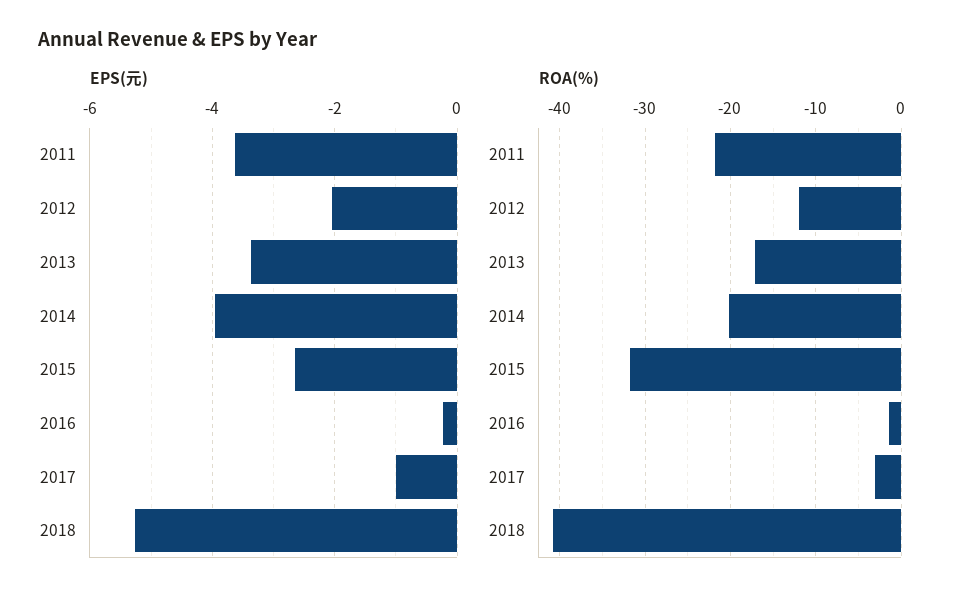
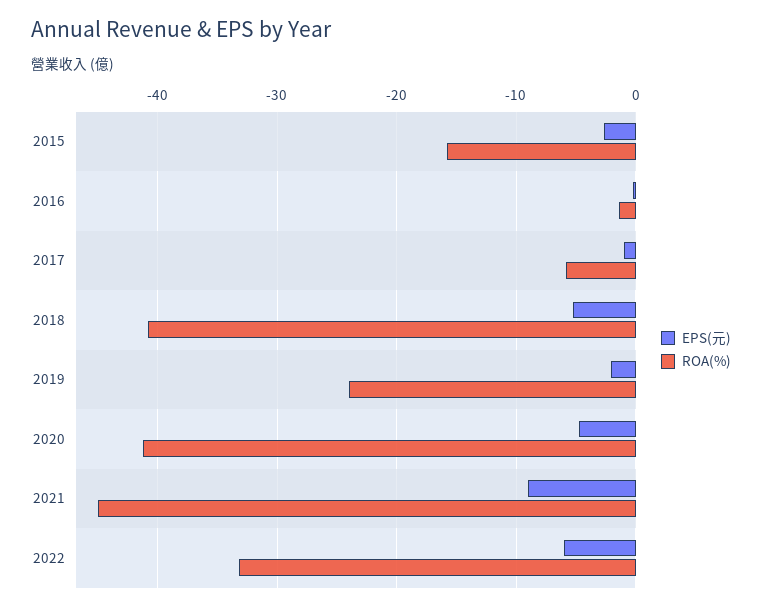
EPS(元), 2011: -3.6 -> none
EPS(元), 2012: -2 -> none
EPS(元), 2013: -3.4 -> none
EPS(元), 2014: -4 -> none
ROA(%), 2011: -22 -> none
ROA(%), 2012: -12 -> none
ROA(%), 2013: -17 -> none
ROA(%), 2014: -20 -> none
ROA(%), 2015: -32 -> -16
ROA(%), 2017: -3 -> -6
EPS(元), 2019: none -> -2
ROA(%), 2019: none -> -24
EPS(元), 2020: none -> -5
ROA(%), 2020: none -> -41
EPS(元), 2021: none -> -9
ROA(%), 2021: none -> -45
EPS(元), 2022: none -> -6
ROA(%), 2022: none -> -33

